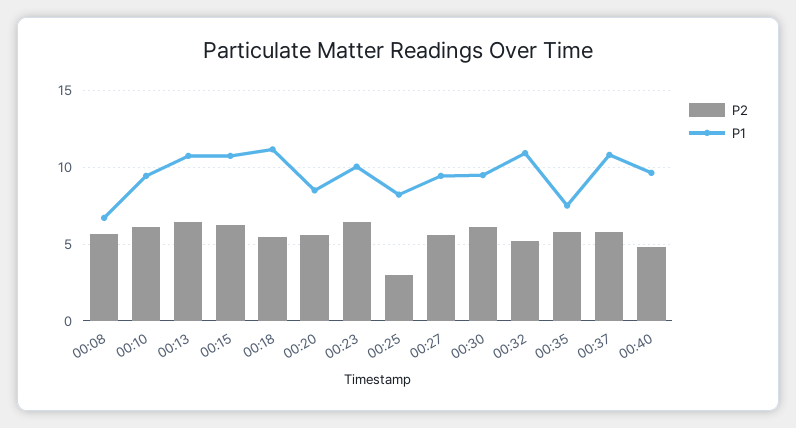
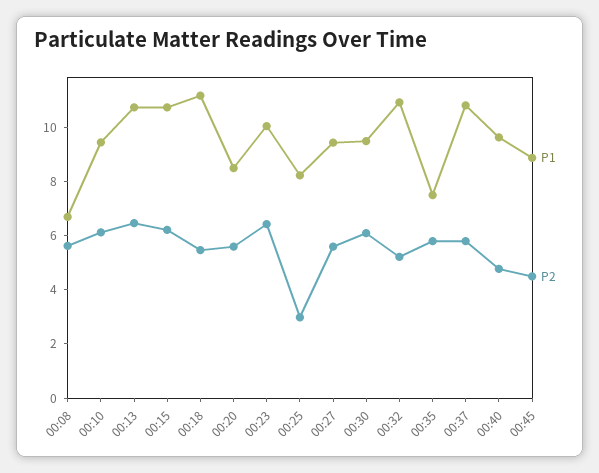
P1, 00:45: none -> 9
P2, 00:45: none -> 4.5

